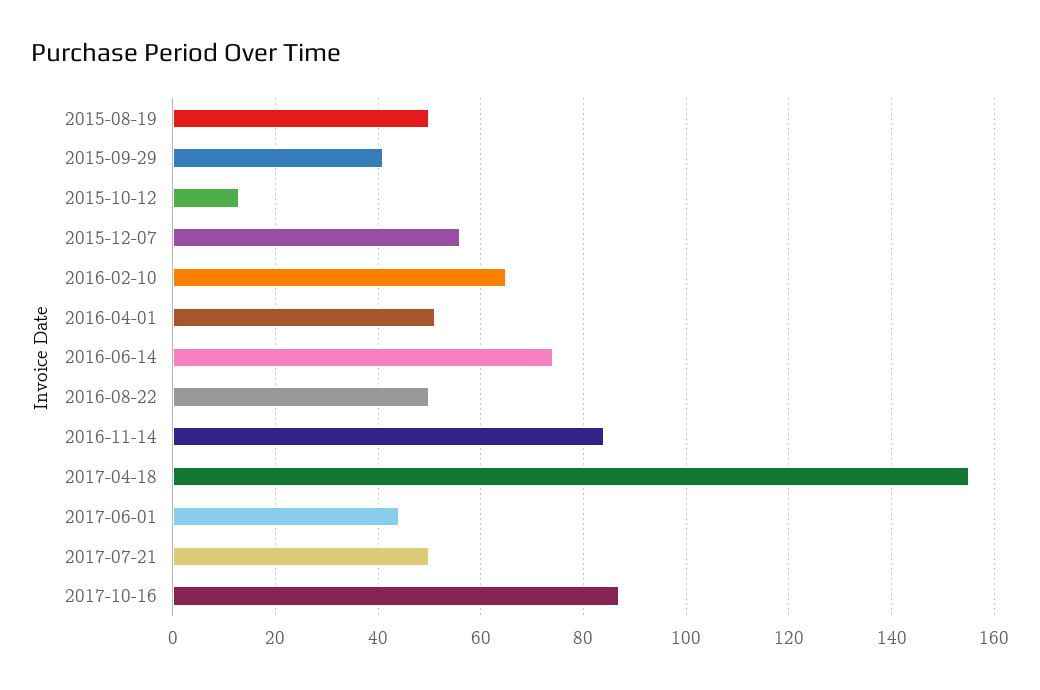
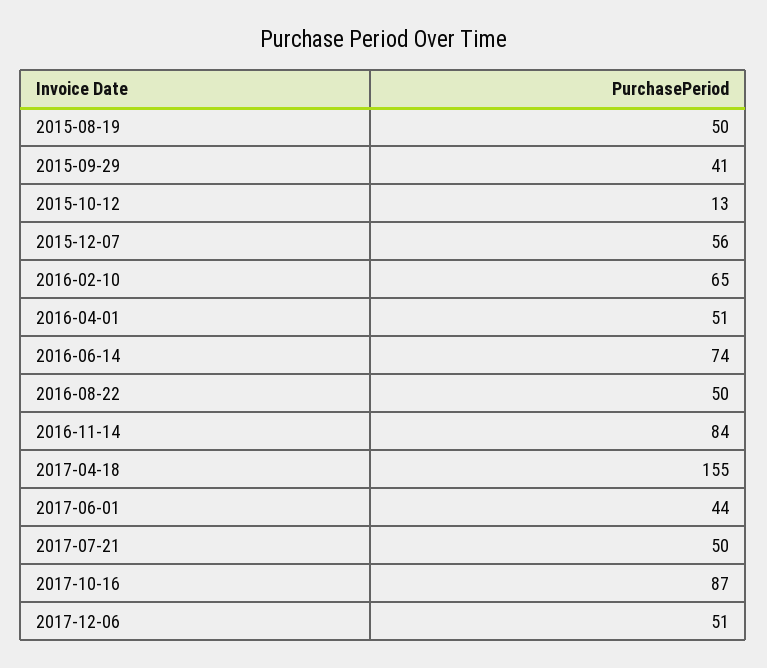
2017-12-06: none -> 51

